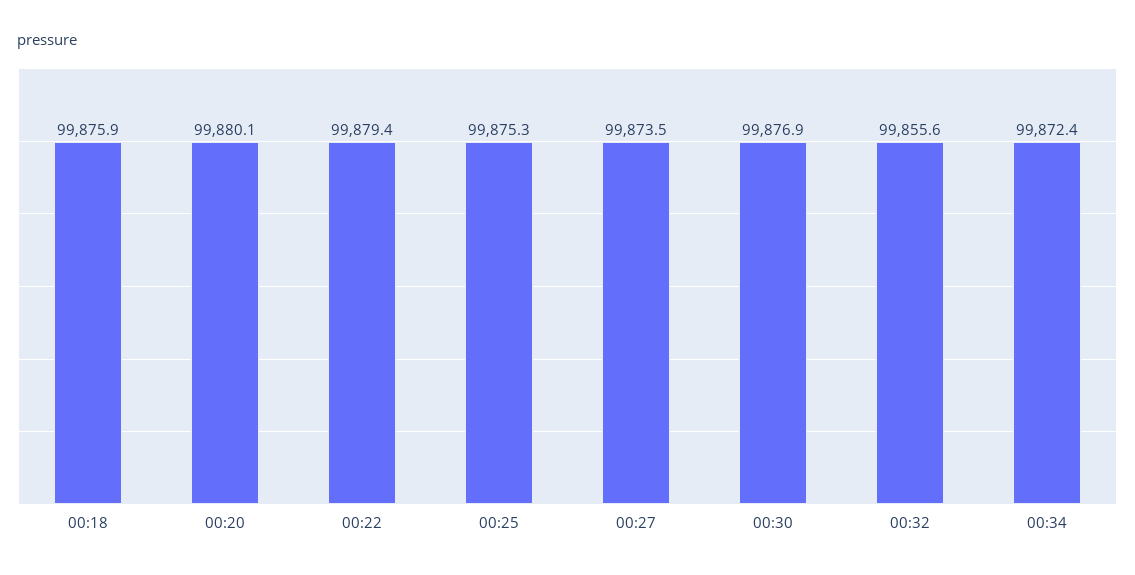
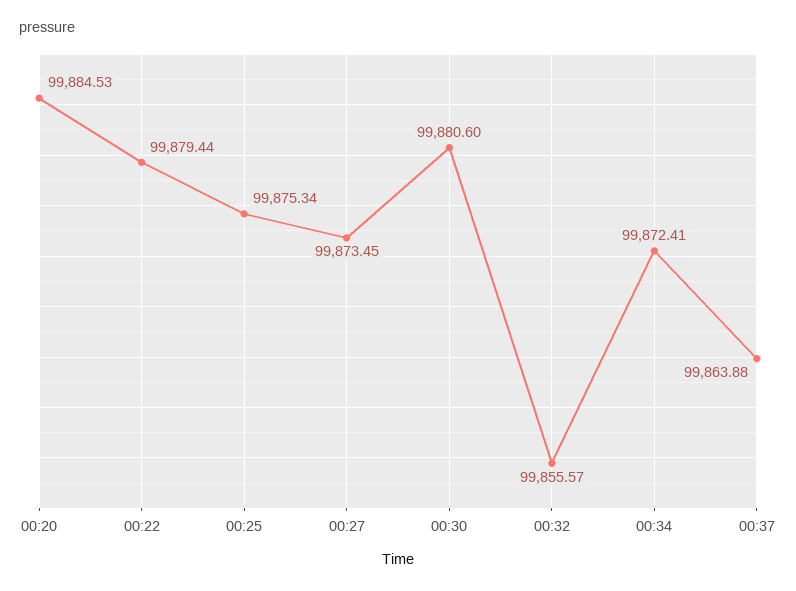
00:18: 99875.9 -> none
00:20: 99880.1 -> 99884.53
00:30: 99876.9 -> 99880.6
00:37: none -> 99863.88

